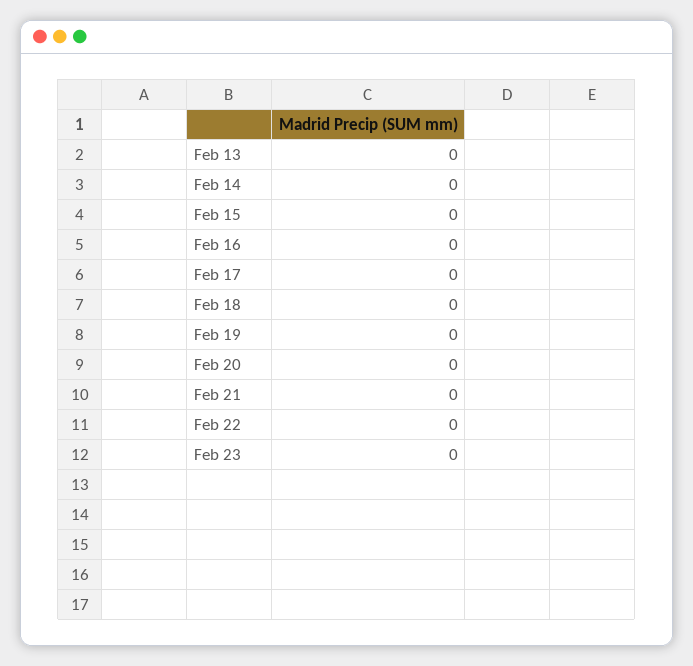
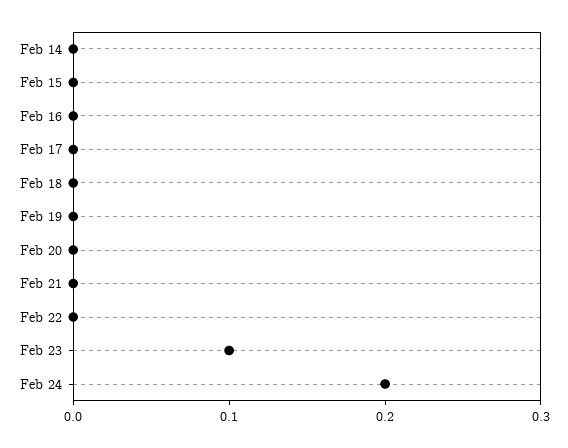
Feb 13: 0 -> none
Feb 23: 0 -> 0.1
Feb 24: none -> 0.2

